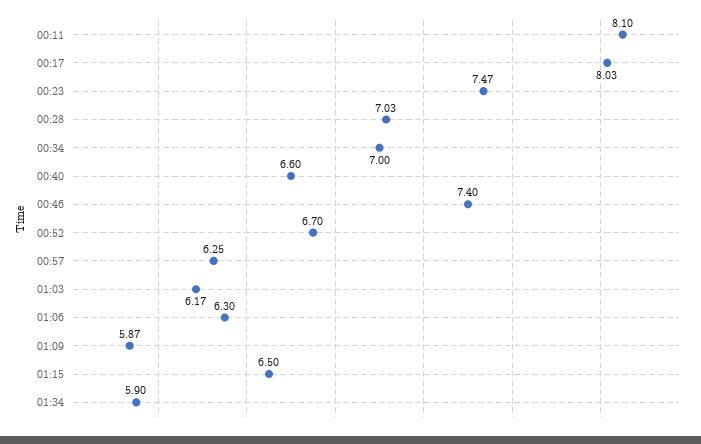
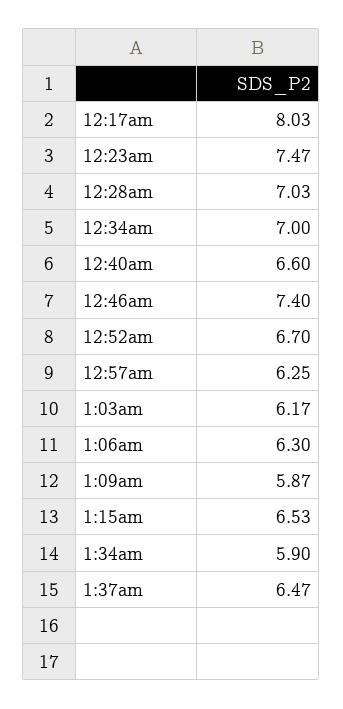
00:11: 8.1 -> none
01:15: 6.5 -> 6.53
1:37am: none -> 6.47

